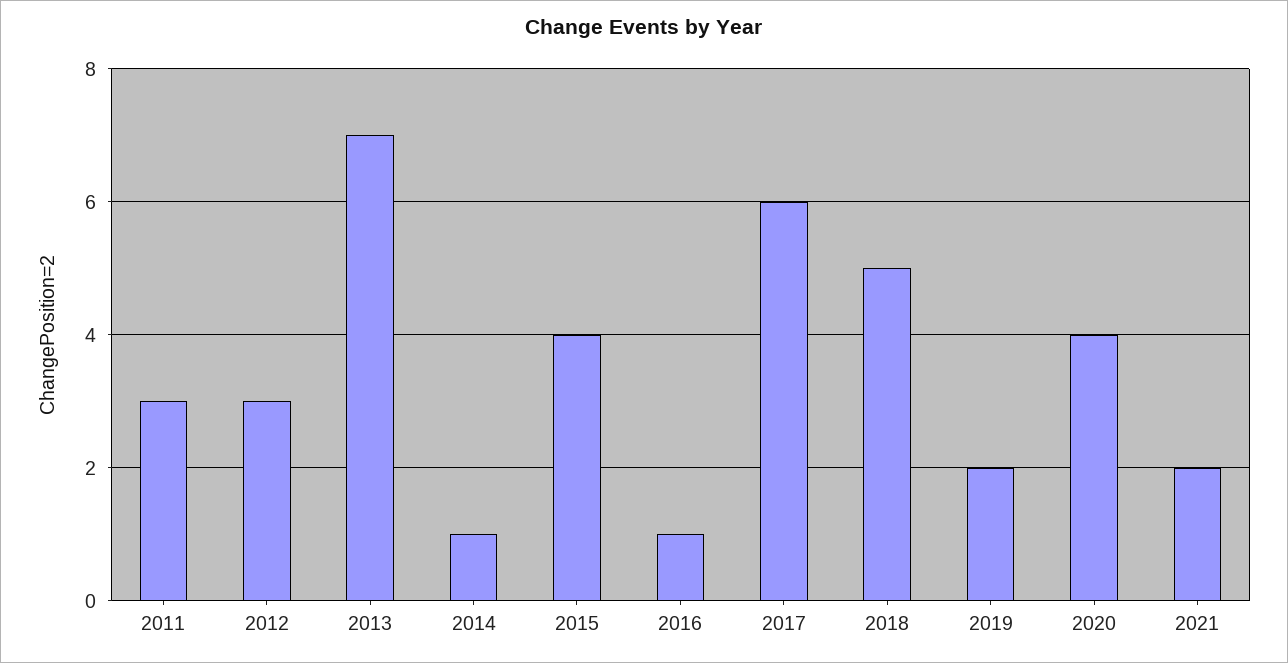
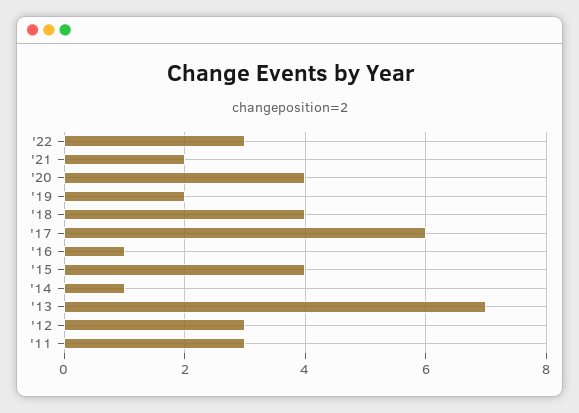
2018: 5 -> 4
'22: none -> 3

